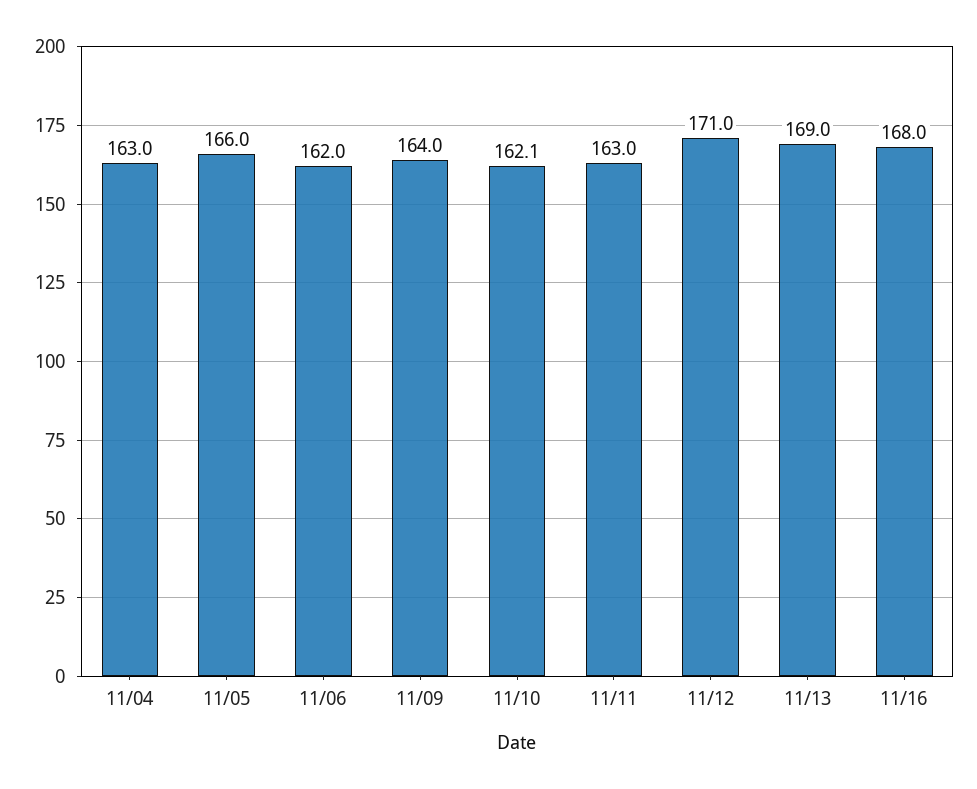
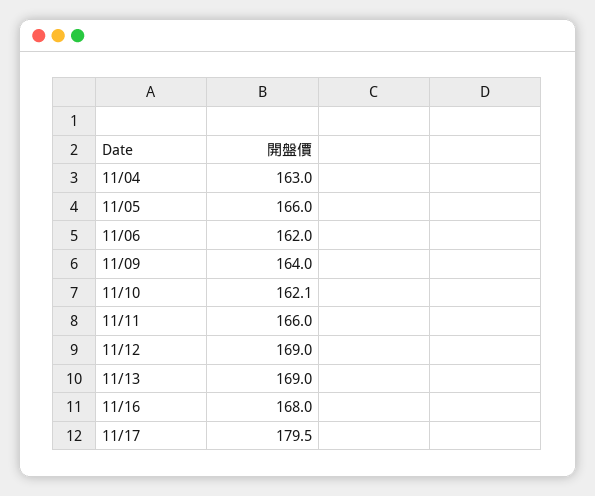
11/11: 163 -> 166
11/12: 171 -> 169
11/17: none -> 179.5

